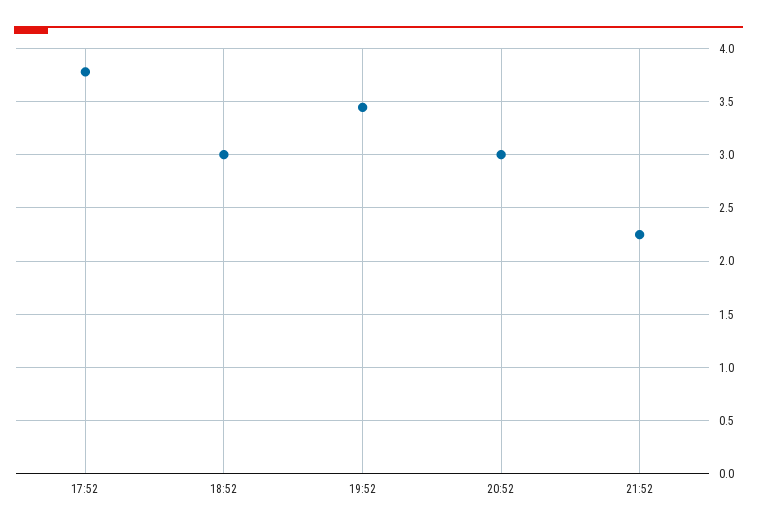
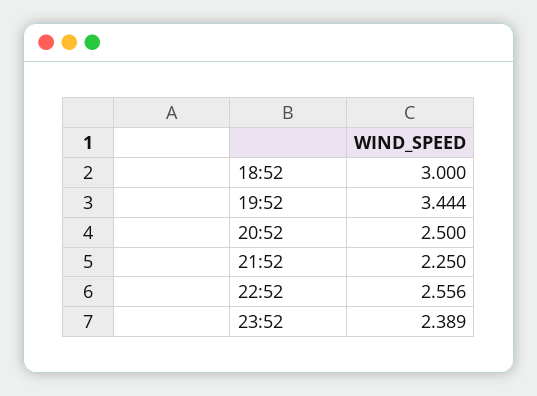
17:52: 3.8 -> none
20:52: 3 -> 2.5
22:52: none -> 2.556
23:52: none -> 2.389

